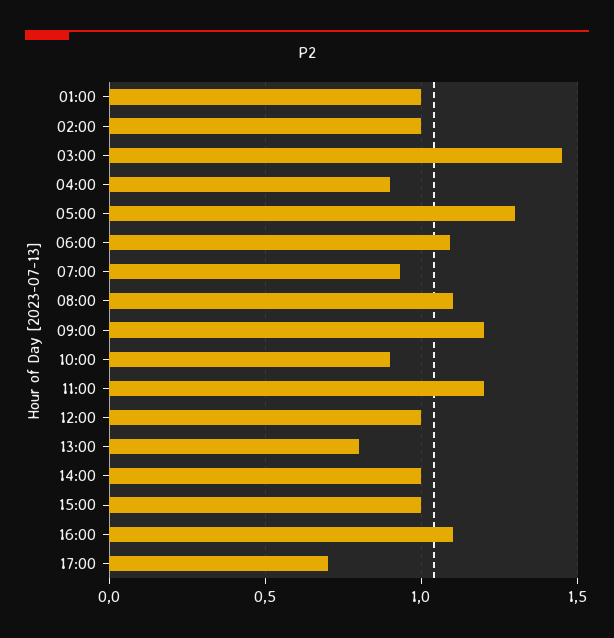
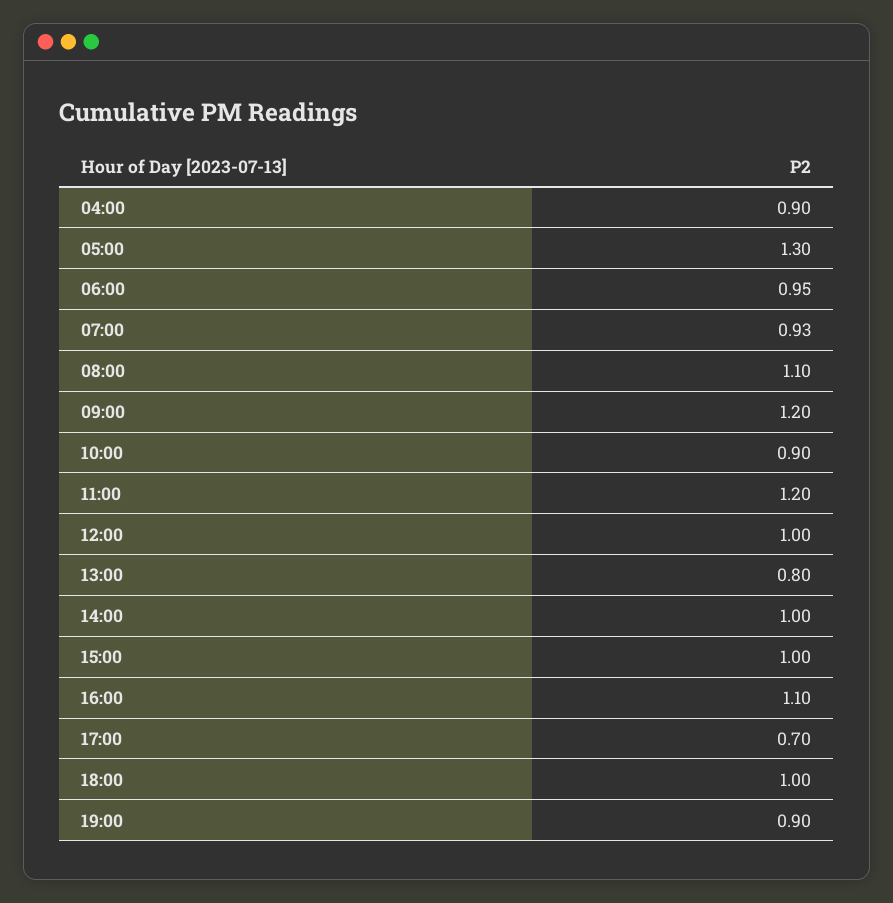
01:00: 1 -> none
02:00: 1 -> none
03:00: 1.45 -> none
06:00: 1.1 -> 0.95
18:00: none -> 1
19:00: none -> 0.9

